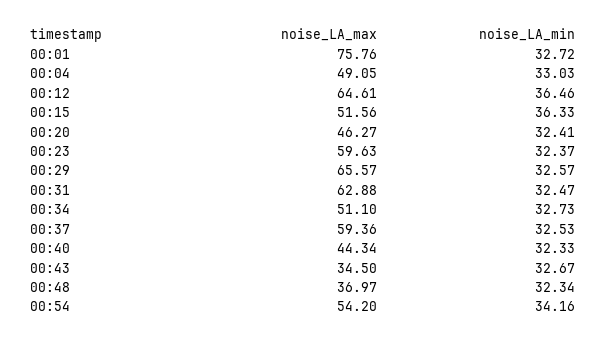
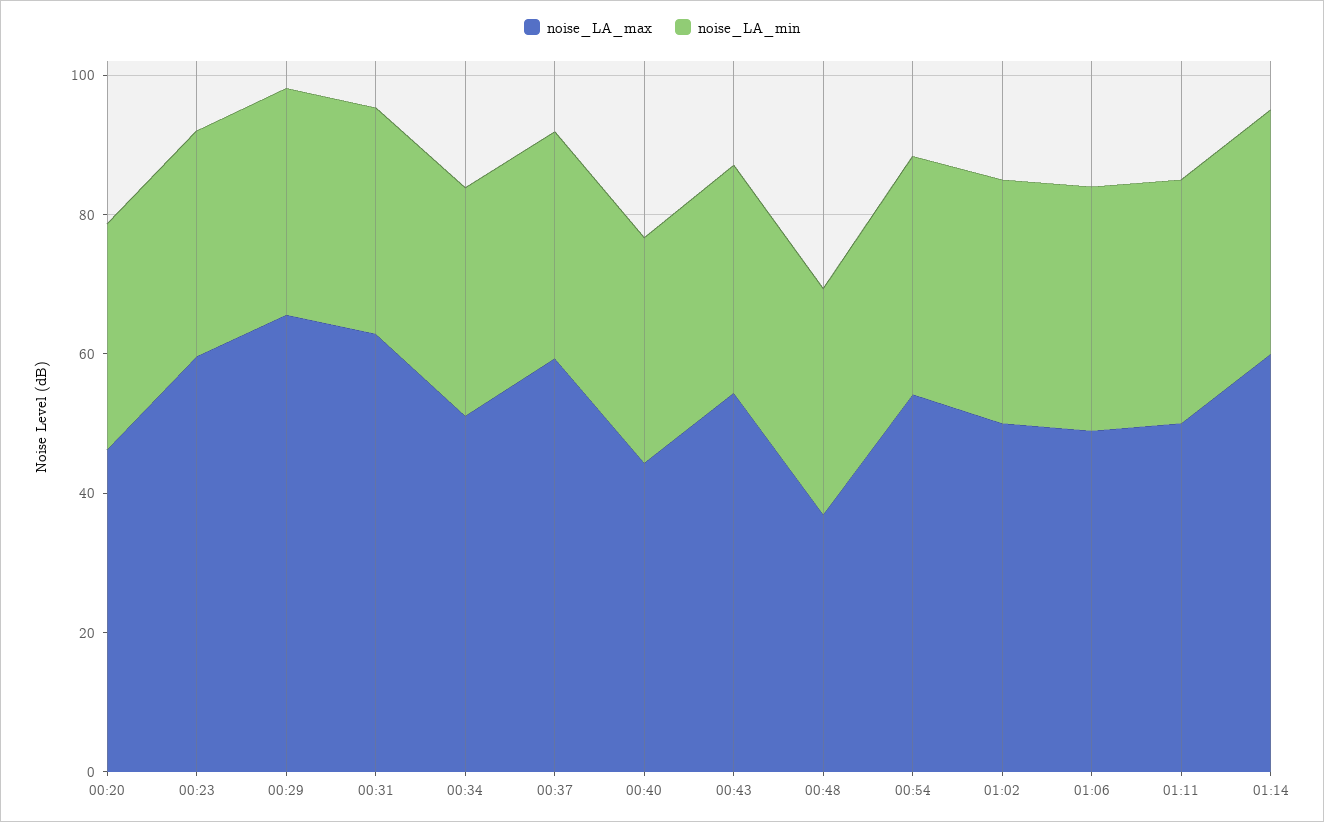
noise_LA_max, 00:01: 75.76 -> none
noise_LA_min, 00:01: 32.72 -> none
noise_LA_max, 00:04: 49.05 -> none
noise_LA_min, 00:04: 33.03 -> none
noise_LA_max, 00:12: 64.61 -> none
noise_LA_min, 00:12: 36.46 -> none
noise_LA_max, 00:15: 51.56 -> none
noise_LA_min, 00:15: 36.33 -> none
noise_LA_max, 00:43: 34.5 -> 55
noise_LA_max, 01:02: none -> 50
noise_LA_min, 01:02: none -> 35
noise_LA_max, 01:06: none -> 50
noise_LA_min, 01:06: none -> 35
noise_LA_max, 01:11: none -> 50
noise_LA_min, 01:11: none -> 35
noise_LA_max, 01:14: none -> 60
noise_LA_min, 01:14: none -> 35

